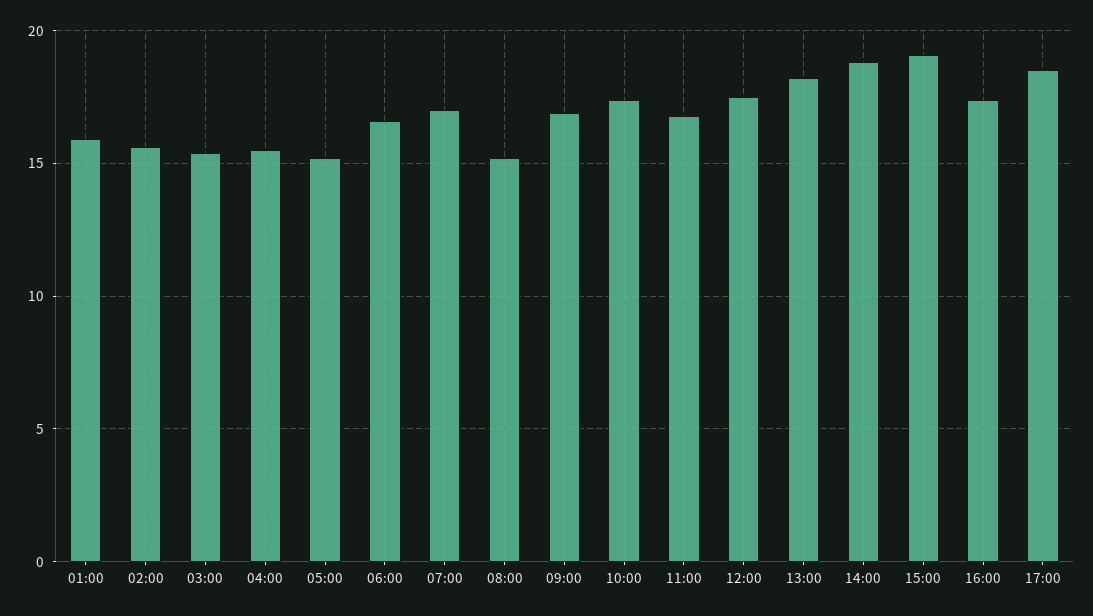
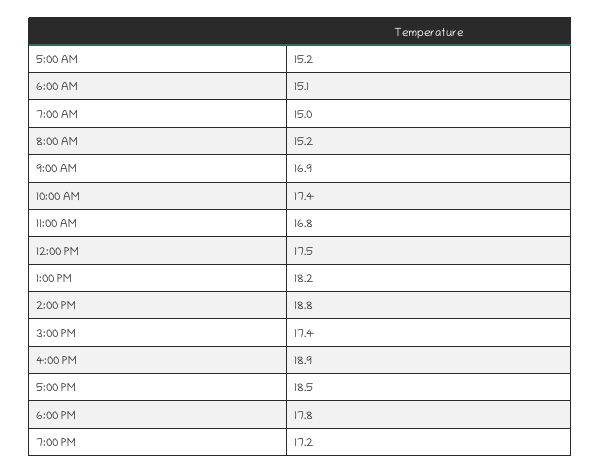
01:00: 16 -> none
02:00: 15.5 -> none
03:00: 15.5 -> none
04:00: 15.5 -> none
06:00: 16.5 -> 15.1
07:00: 17 -> 15
15:00: 19 -> 17.4
16:00: 17.5 -> 18.9
6:00 PM: none -> 17.8
7:00 PM: none -> 17.2

